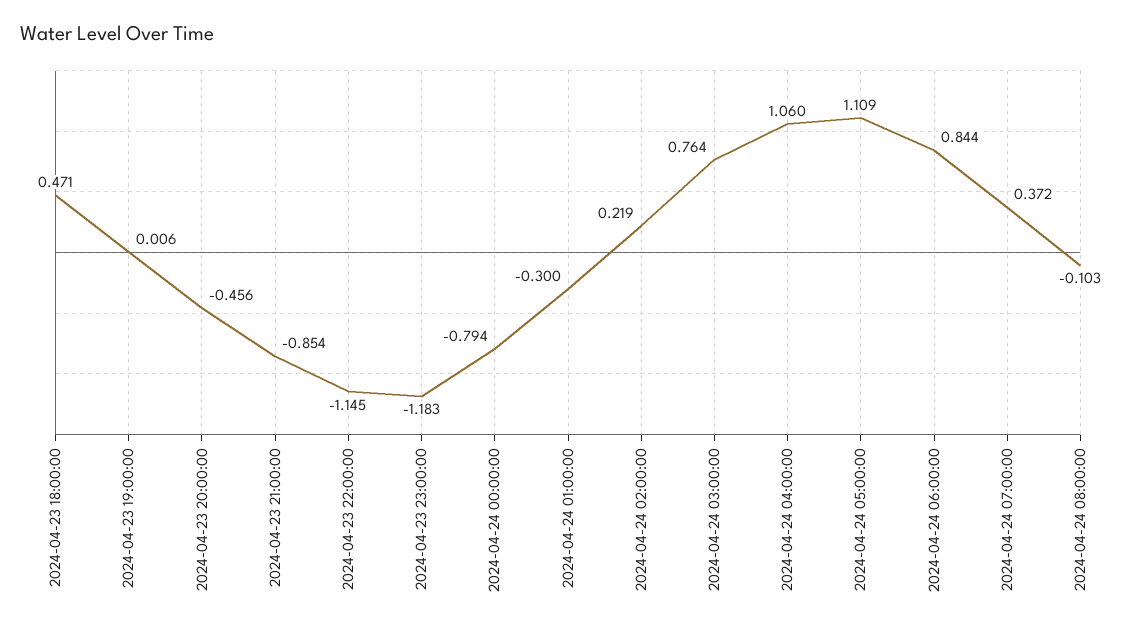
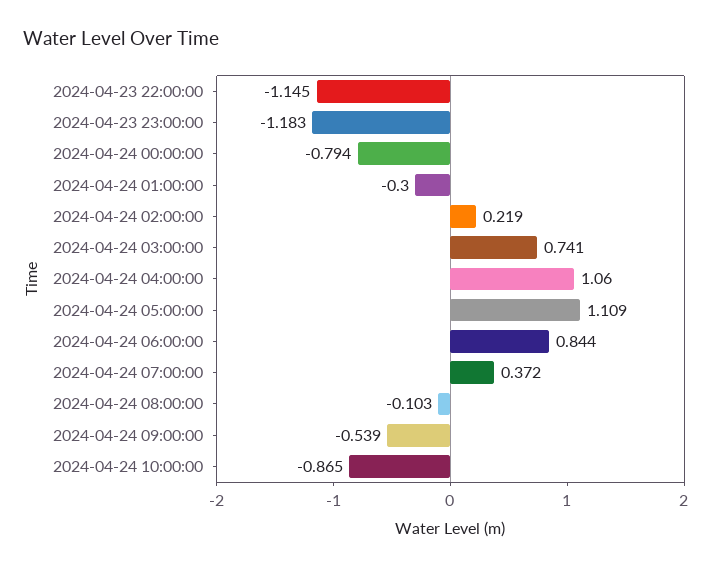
2024-04-23 18:00:00: 0.471 -> none
2024-04-23 19:00:00: 0.006 -> none
2024-04-23 20:00:00: -0.456 -> none
2024-04-23 21:00:00: -0.854 -> none
2024-04-24 03:00:00: 0.764 -> 0.741
2024-04-24 09:00:00: none -> -0.539
2024-04-24 10:00:00: none -> -0.865

